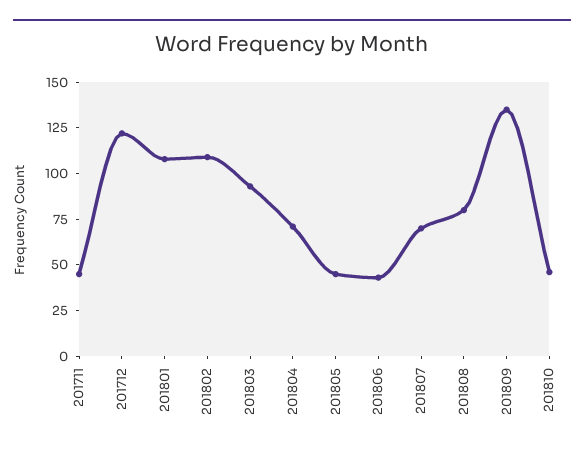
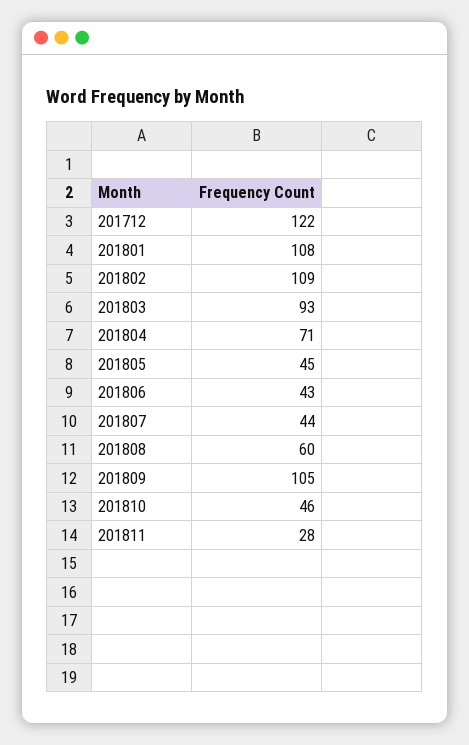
201711: 45 -> none
201807: 70 -> 44
201808: 80 -> 60
201809: 135 -> 105
201811: none -> 28

